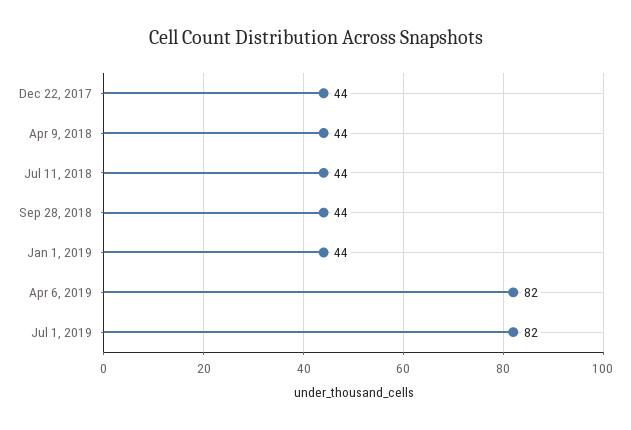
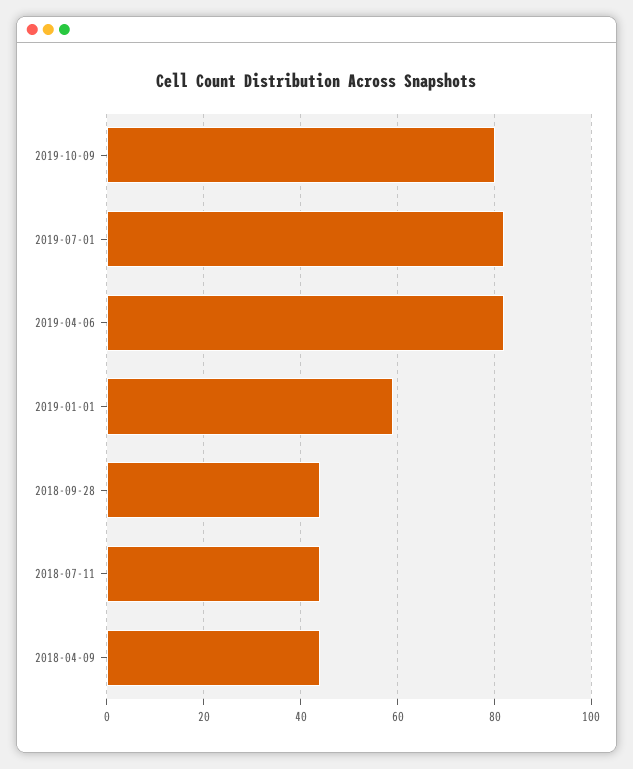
Dec 22, 2017: 44 -> none
Jan 1, 2019: 44 -> 60
2019-10-09: none -> 80

